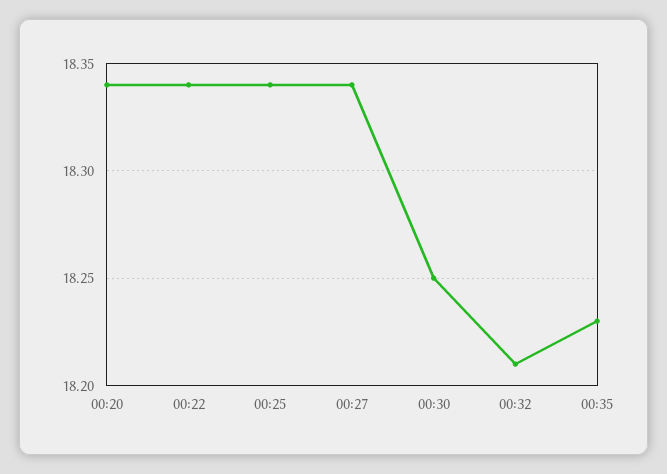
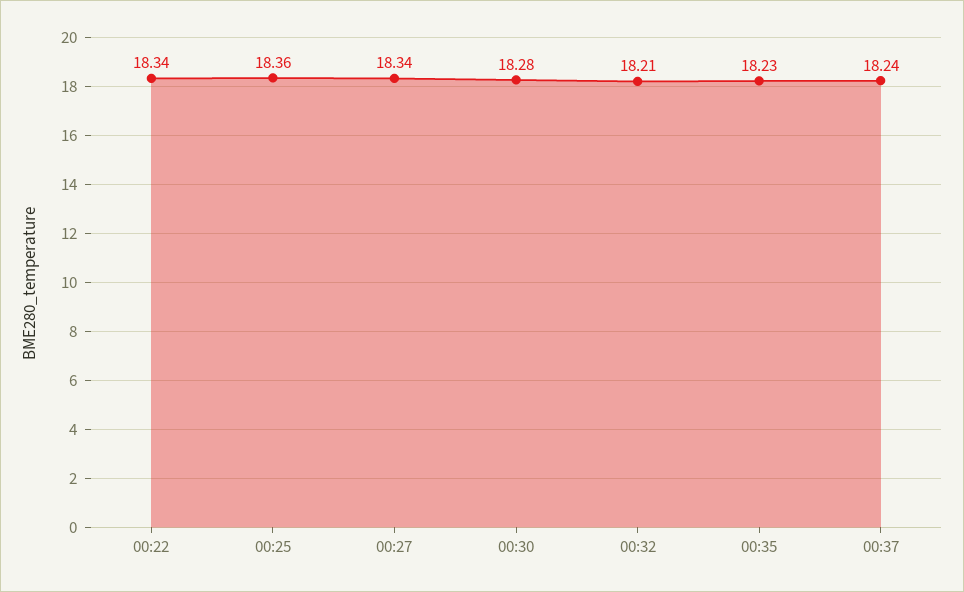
00:20: 18.34 -> none
00:25: 18.34 -> 18.36
00:30: 18.25 -> 18.28
00:37: none -> 18.24

